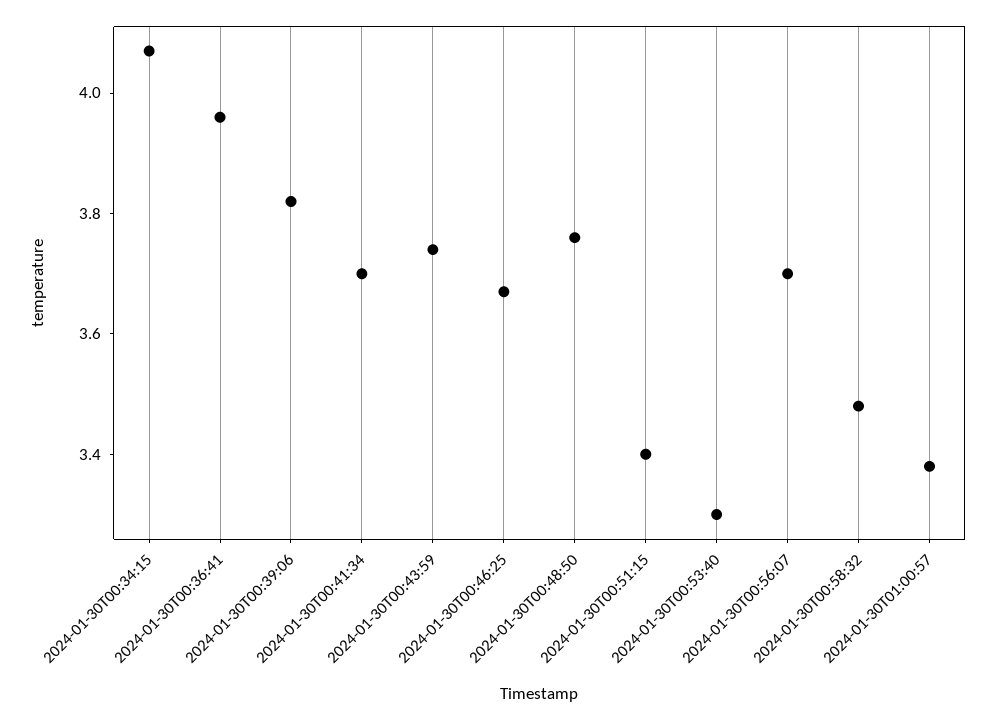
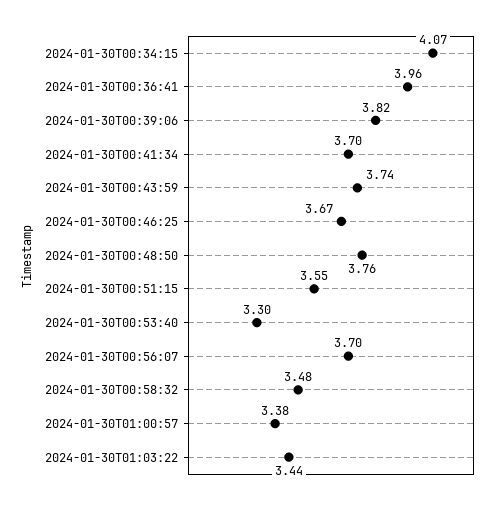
2024-01-30T00:51:15: 3.4 -> 3.55
2024-01-30T01:03:22: none -> 3.44

